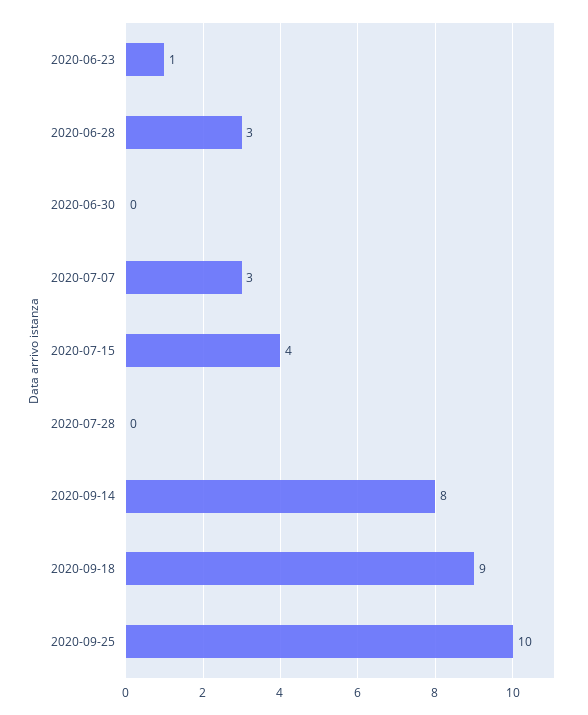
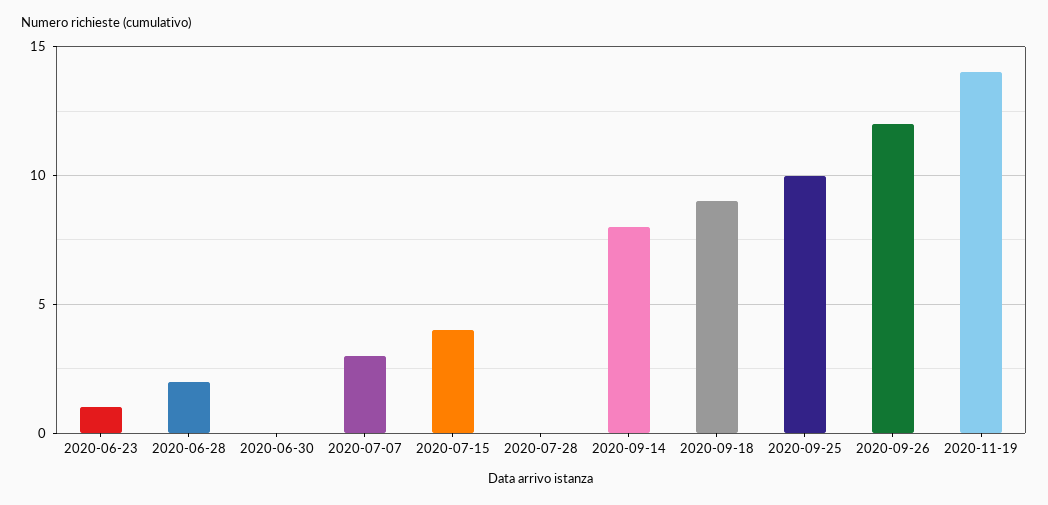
2020-06-28: 3 -> 2
2020-09-26: none -> 12
2020-11-19: none -> 14

